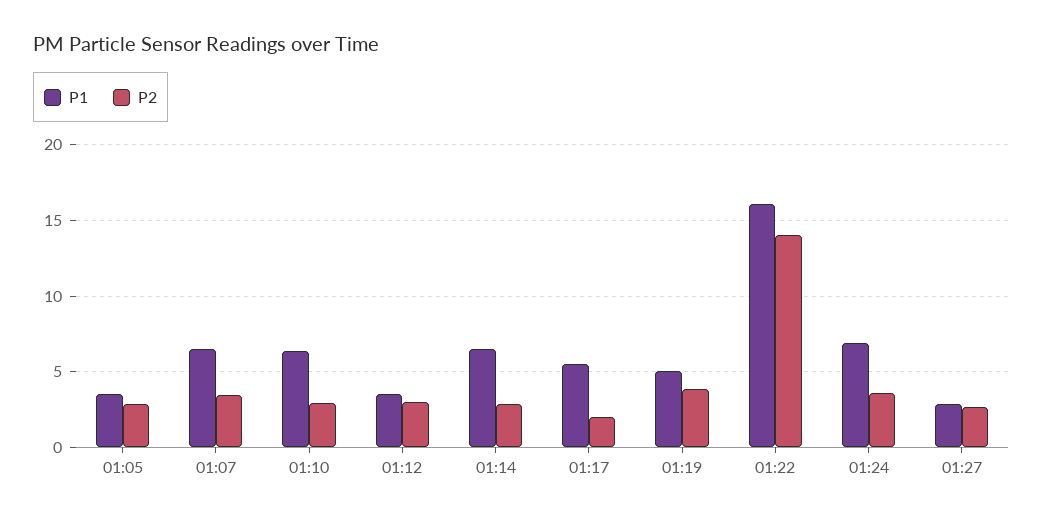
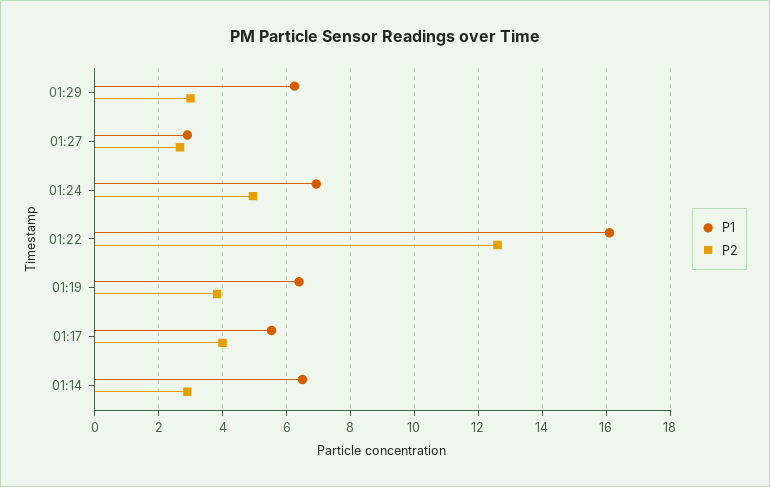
P1, 01:05: 3.5 -> none
P2, 01:05: 3 -> none
P1, 01:07: 6.5 -> none
P2, 01:07: 3.5 -> none
P1, 01:10: 6.5 -> none
P2, 01:10: 3 -> none
P1, 01:12: 3.5 -> none
P2, 01:12: 3 -> none
P2, 01:17: 2 -> 4
P1, 01:19: 5 -> 6.4
P2, 01:22: 14 -> 12.6
P2, 01:24: 3.5 -> 5
P1, 01:29: none -> 6.2
P2, 01:29: none -> 3

